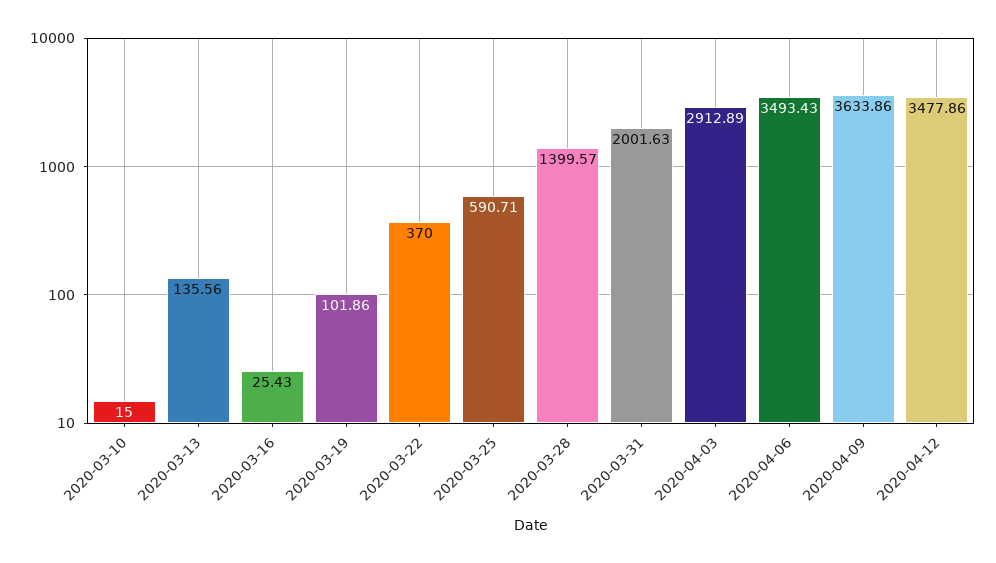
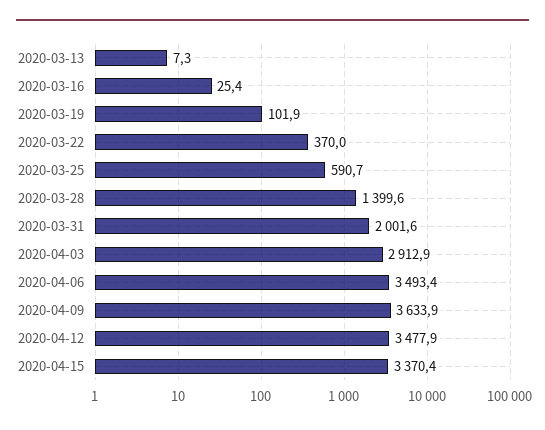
2020-03-10: 15 -> none
2020-03-13: 135.56 -> 7.3
2020-04-15: none -> 3370.4

